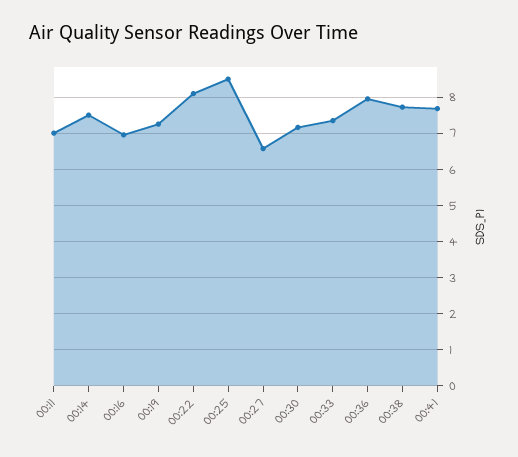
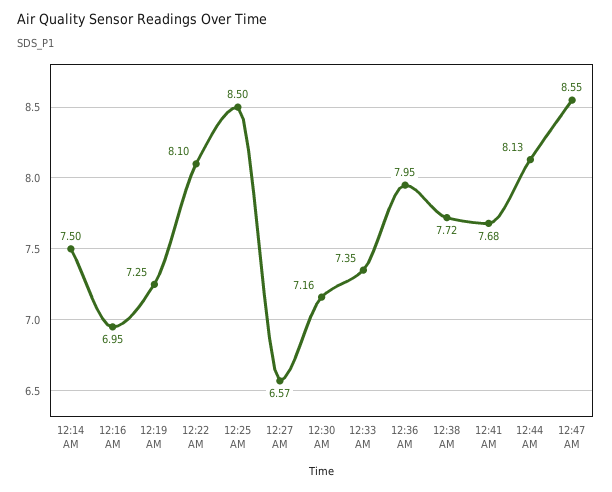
00:11: 7 -> none
12:44 AM: none -> 8.13
12:47 AM: none -> 8.55

